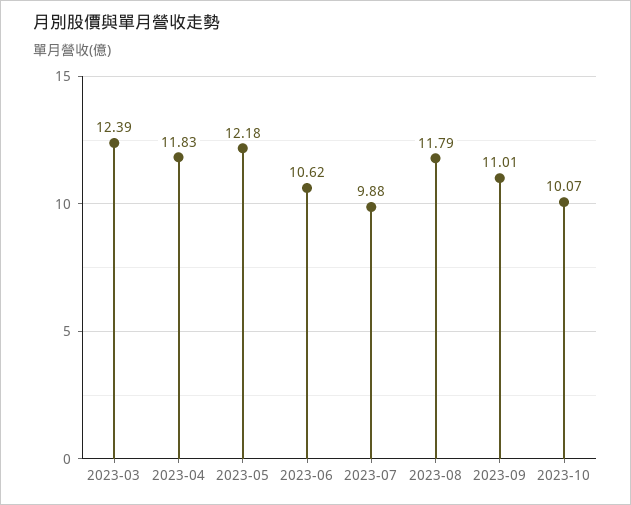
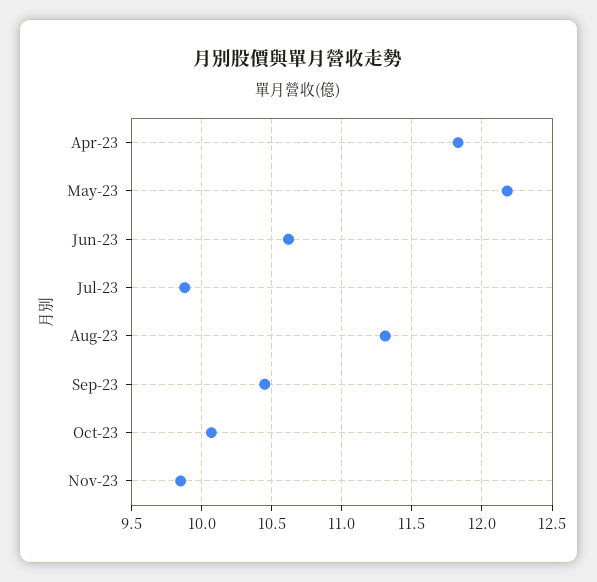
2023-03: 12.39 -> none
2023-08: 11.79 -> 11.3
2023-09: 11.01 -> 10.45
Nov-23: none -> 9.85

